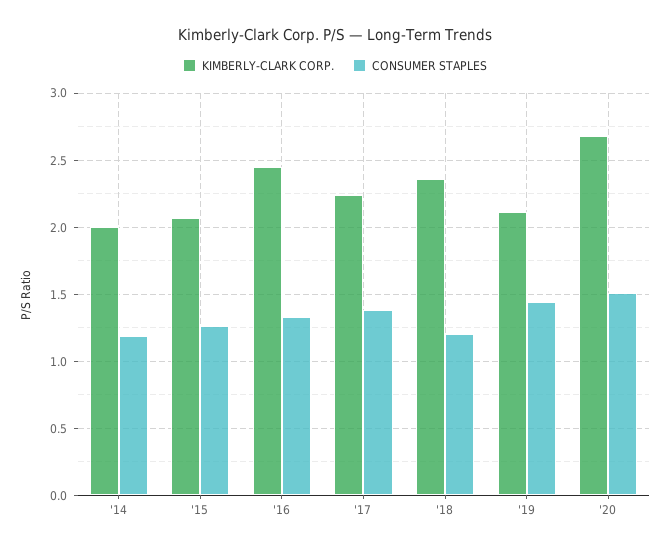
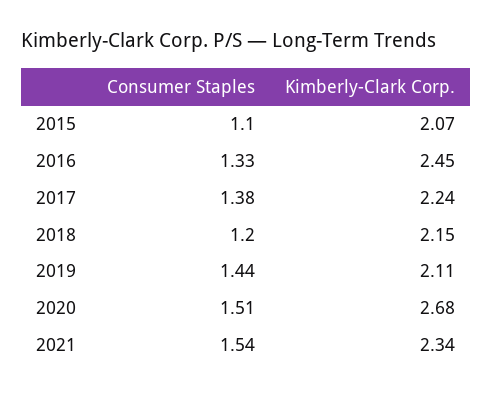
KIMBERLY-CLARK CORP., '14: 2 -> none
CONSUMER STAPLES, '14: 1.2 -> none
CONSUMER STAPLES, '15: 1.25 -> 1.1
KIMBERLY-CLARK CORP., '18: 2.35 -> 2.15
CONSUMER STAPLES, 2021: none -> 1.54
KIMBERLY-CLARK CORP., 2021: none -> 2.34

